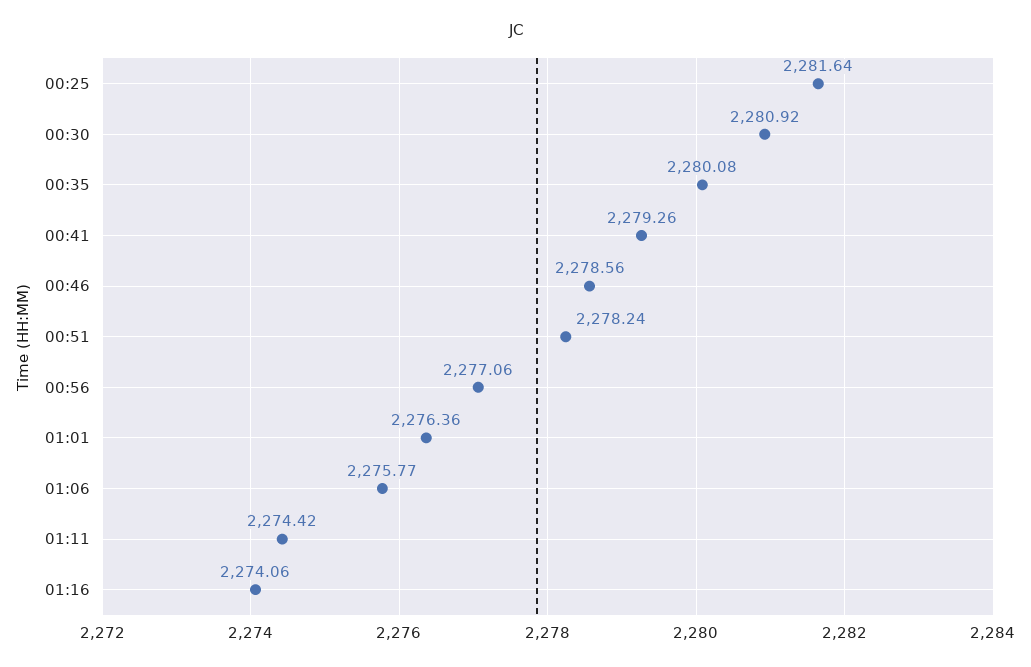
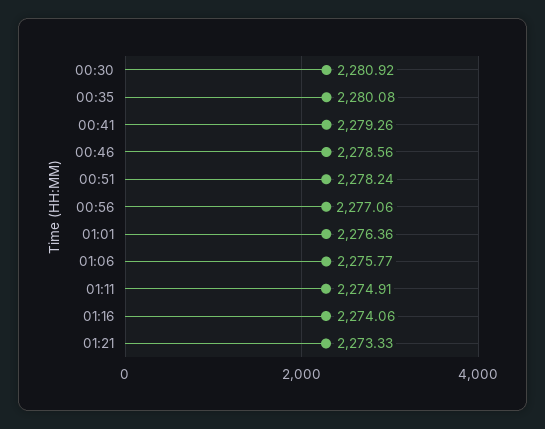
00:25: 2281.64 -> none
01:11: 2274.42 -> 2274.91
01:21: none -> 2273.33

